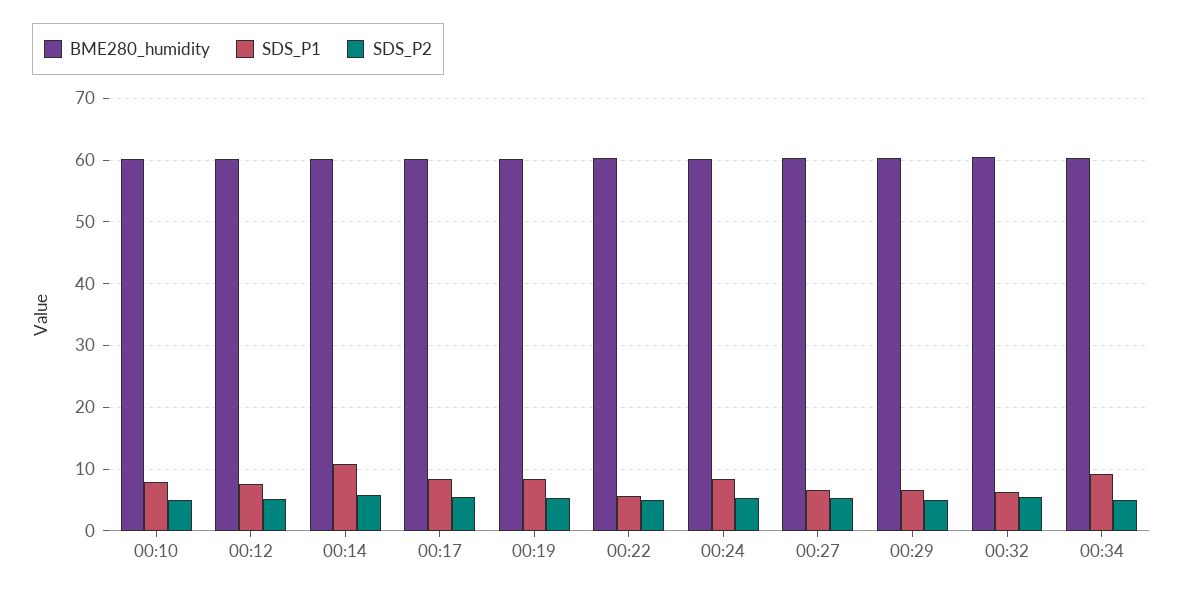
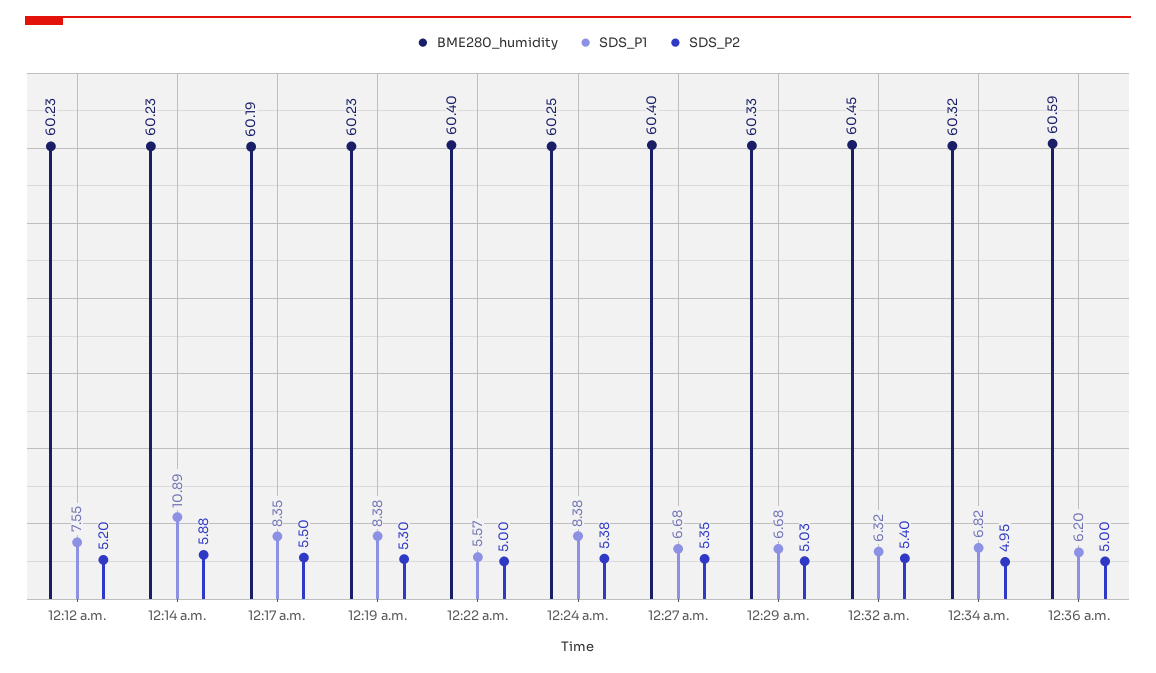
BME280_humidity, 00:10: 60 -> none
SDS_P1, 00:10: 8 -> none
SDS_P2, 00:10: 5 -> none
SDS_P1, 00:34: 9 -> 6.82
BME280_humidity, 12:36 a.m.: none -> 60.59
SDS_P1, 12:36 a.m.: none -> 6.2
SDS_P2, 12:36 a.m.: none -> 5

